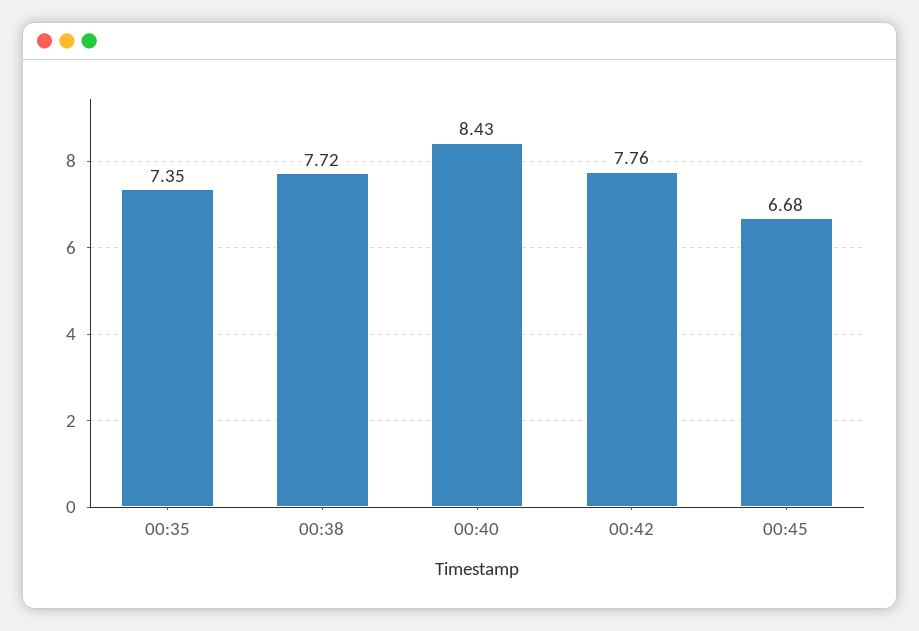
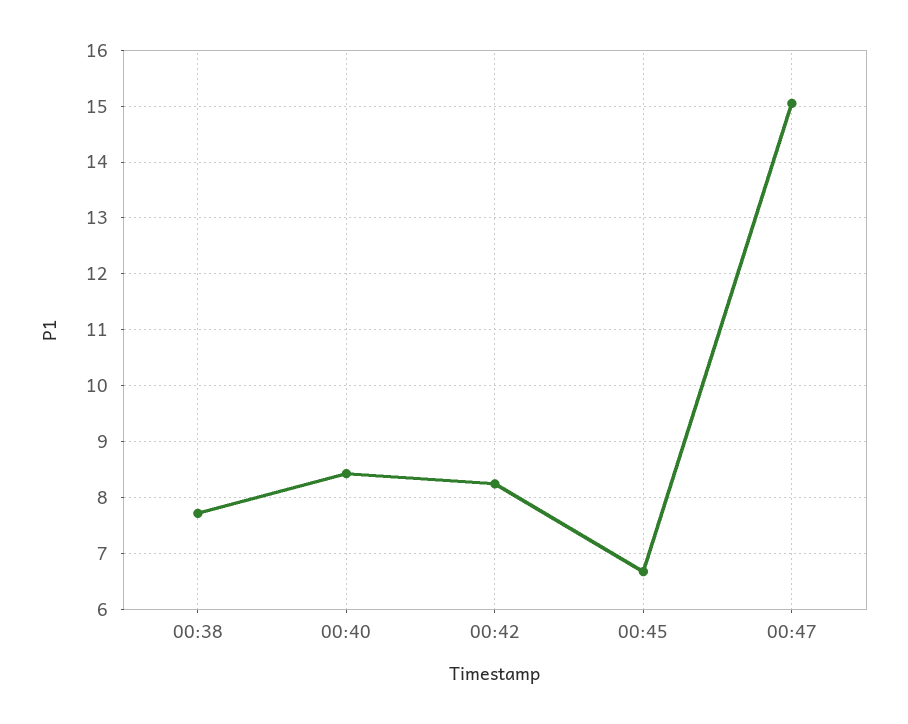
00:35: 7.35 -> none
00:42: 7.76 -> 8.2
00:47: none -> 15

